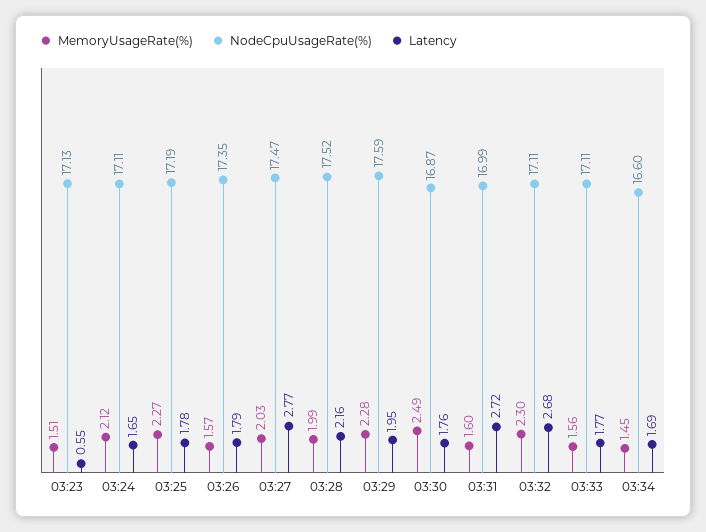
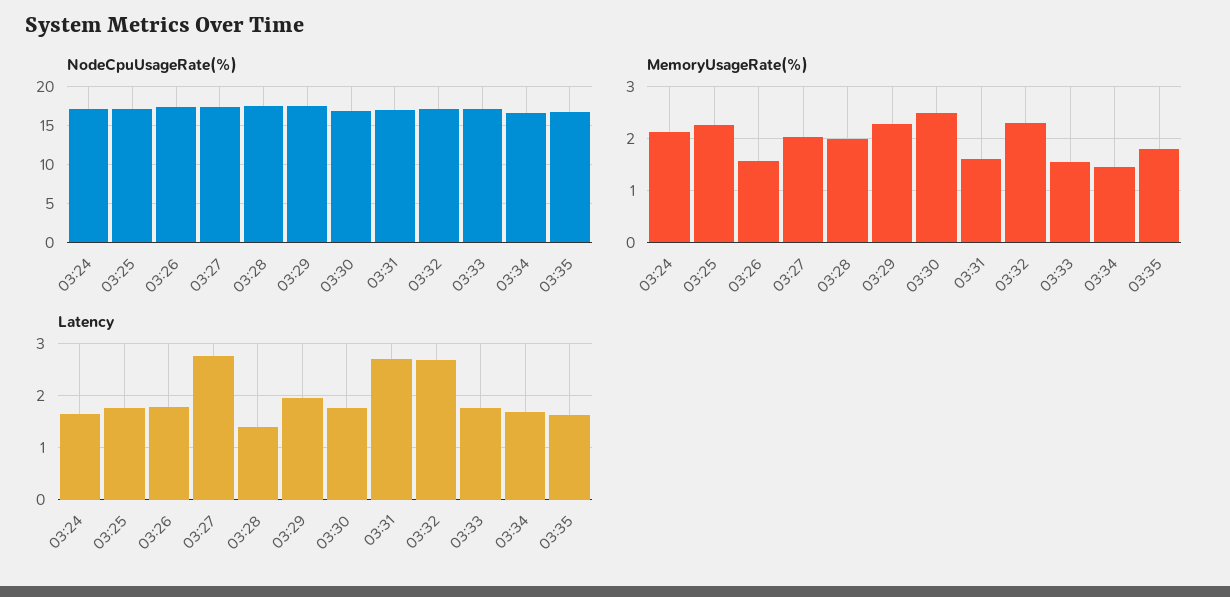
MemoryUsageRate(%), 03:23: 1.51 -> none
NodeCpuUsageRate(%), 03:23: 17.13 -> none
Latency, 03:23: 0.55 -> none
Latency, 03:28: 2.16 -> 1.4
NodeCpuUsageRate(%), 03:35: none -> 17
MemoryUsageRate(%), 03:35: none -> 1.8
Latency, 03:35: none -> 1.6

